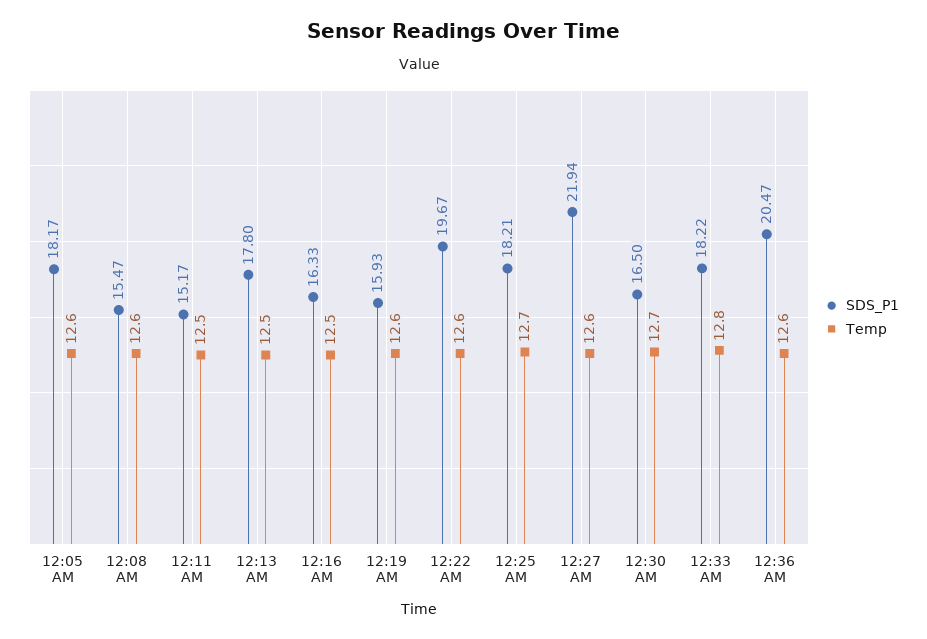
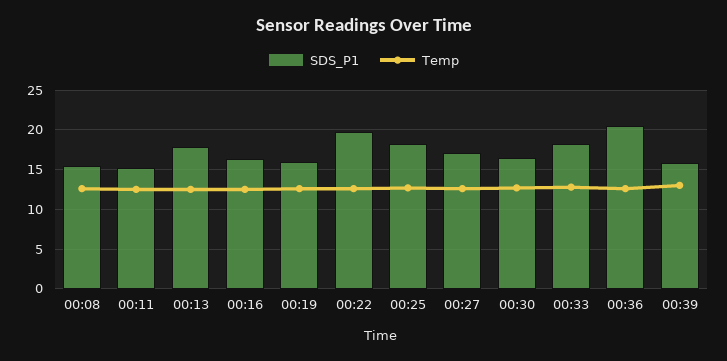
SDS_P1, 12:05 AM: 18.17 -> none
Temp, 12:05 AM: 12.6 -> none
SDS_P1, 12:27 AM: 21.94 -> 17
SDS_P1, 00:39: none -> 16
Temp, 00:39: none -> 13

